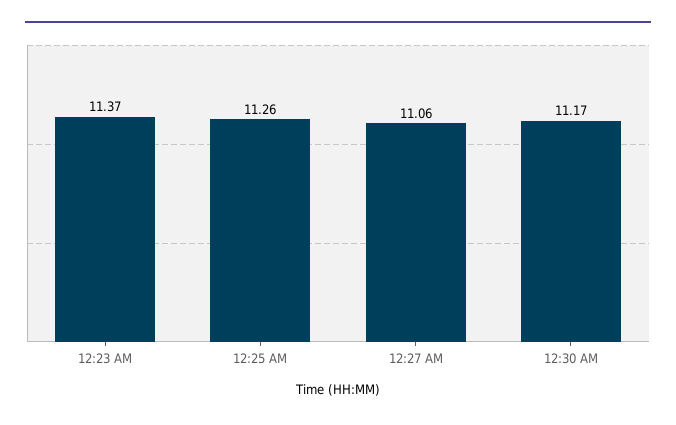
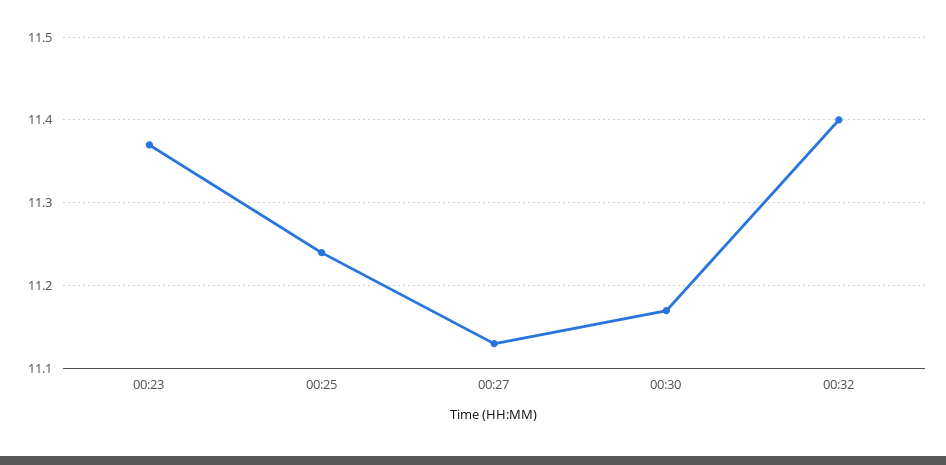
12:25 AM: 11.26 -> 11.24
12:27 AM: 11.06 -> 11.13
00:32: none -> 11.4

